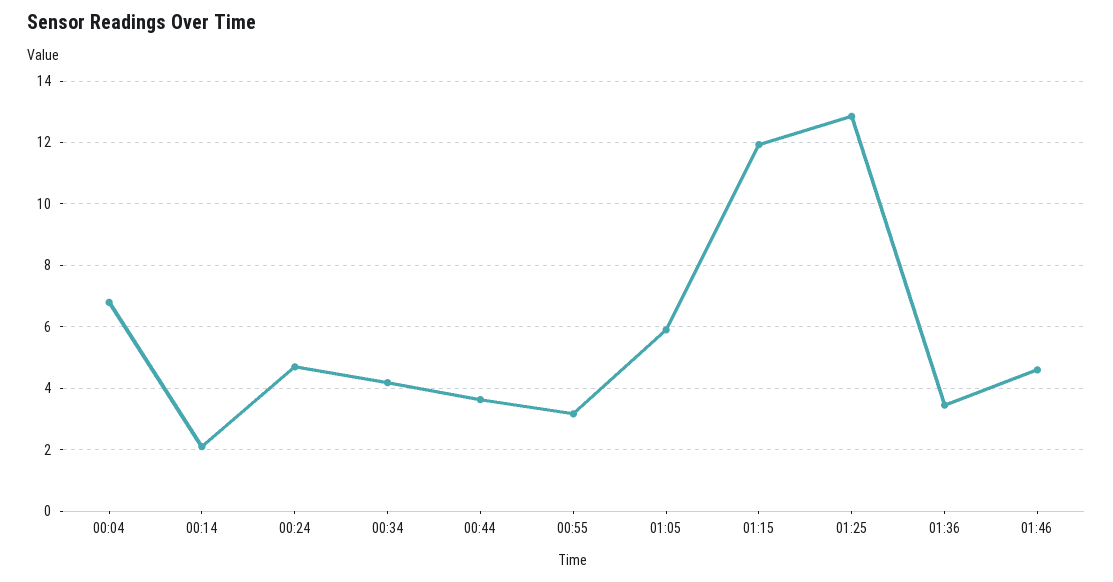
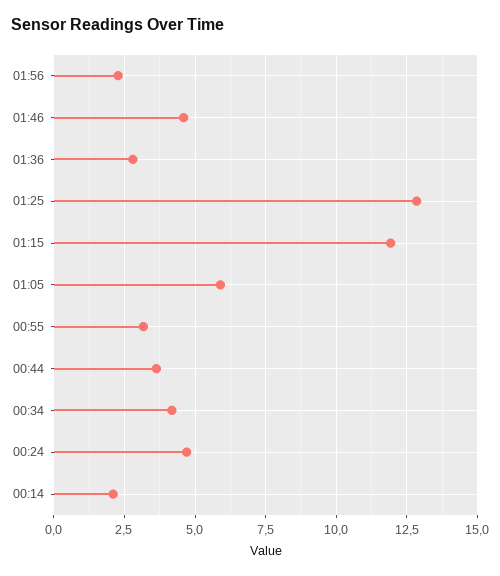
00:04: 6.8 -> none
01:36: 3.4 -> 2.75
01:56: none -> 2.25

